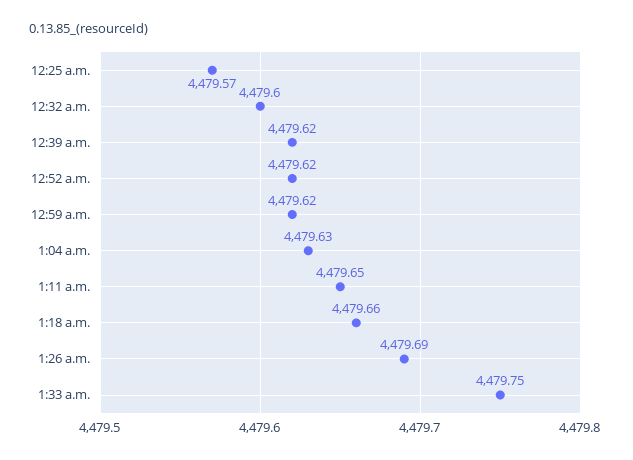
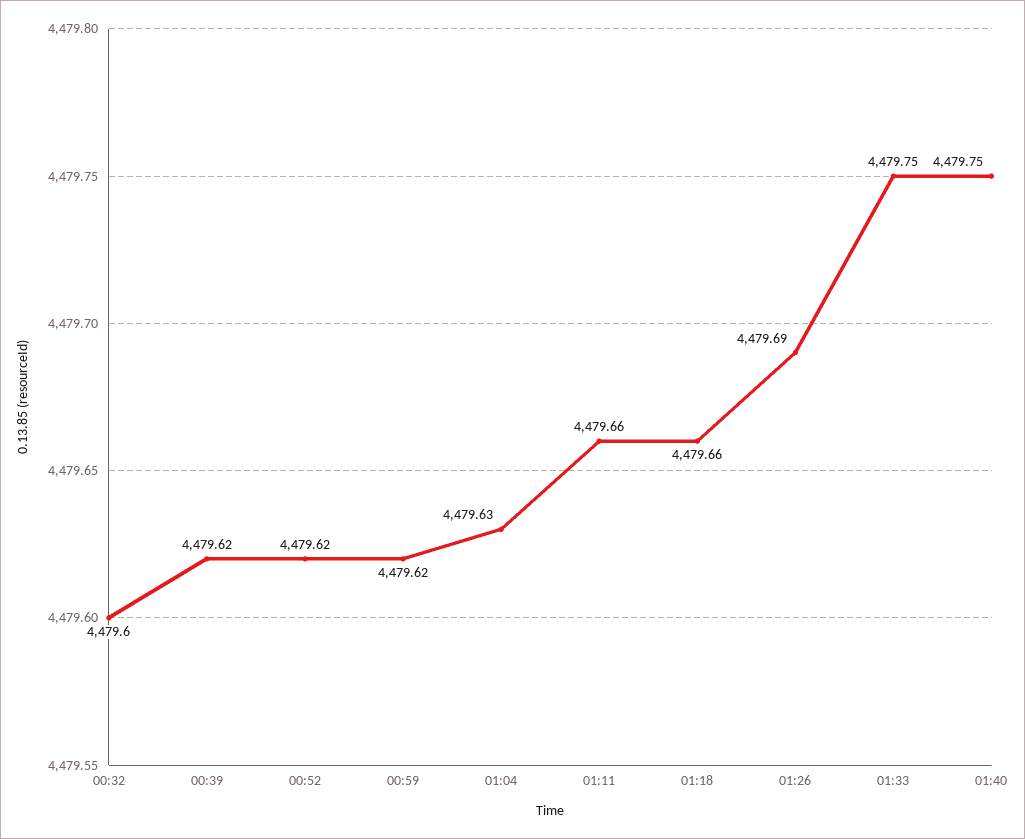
12:25 a.m.: 4479.57 -> none
1:11 a.m.: 4479.65 -> 4479.66
01:40: none -> 4479.75

